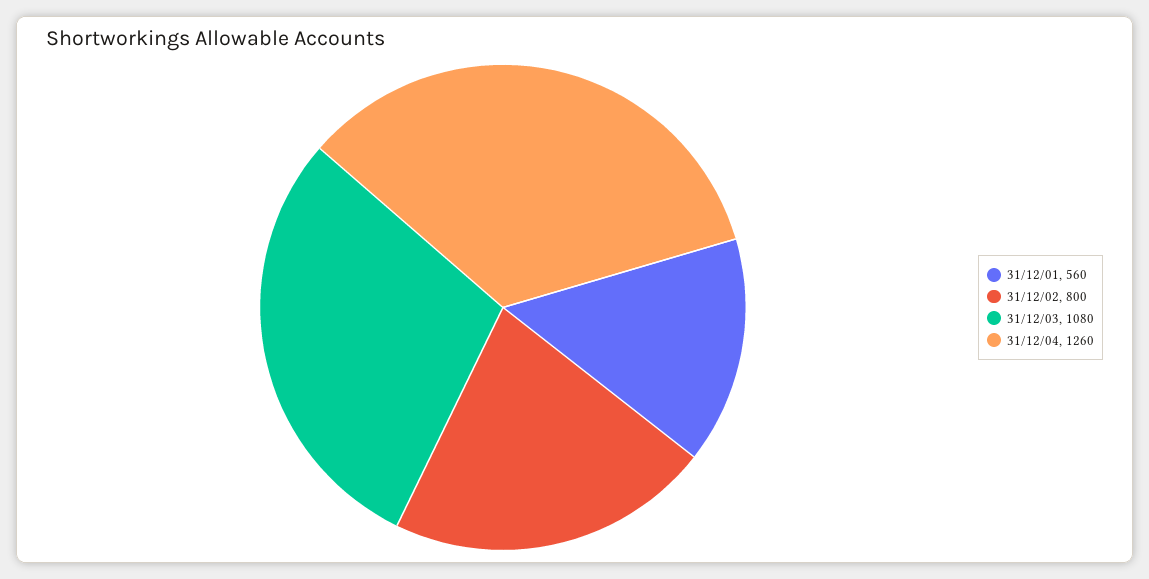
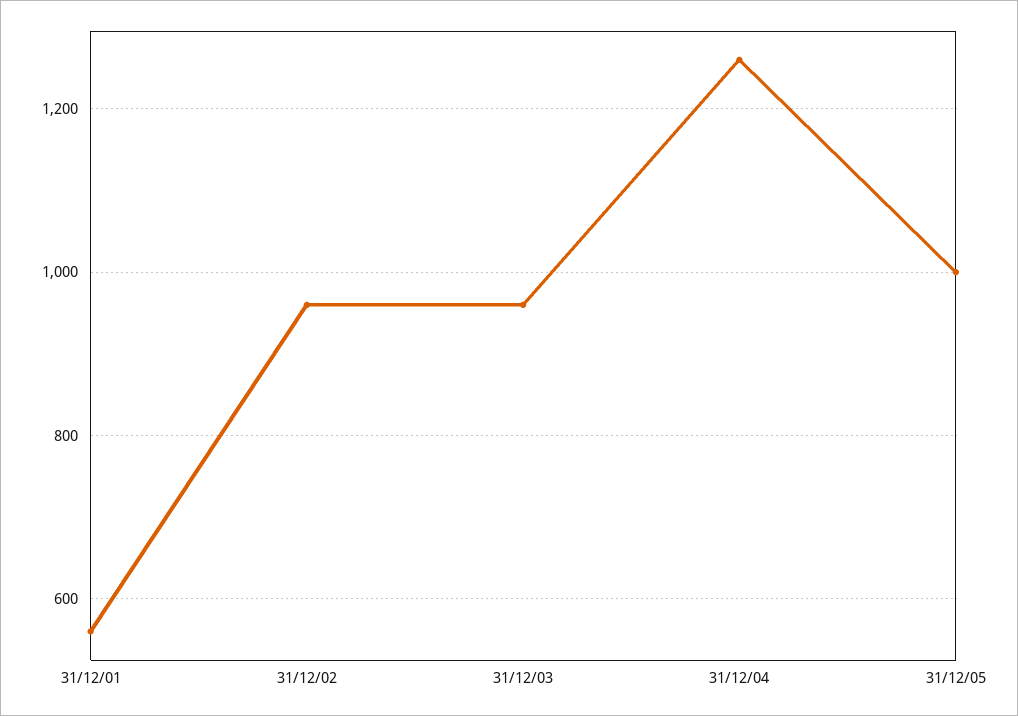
31/12/02: 800 -> 960
31/12/03: 1080 -> 960
31/12/05: none -> 1000

